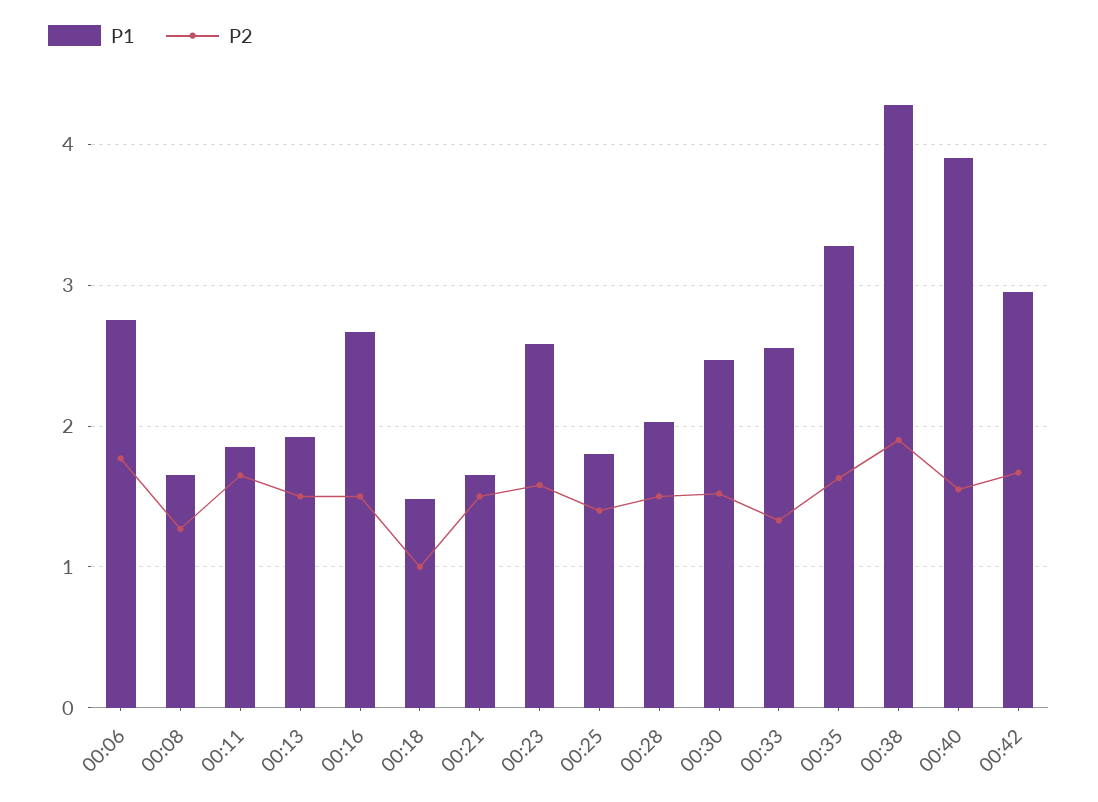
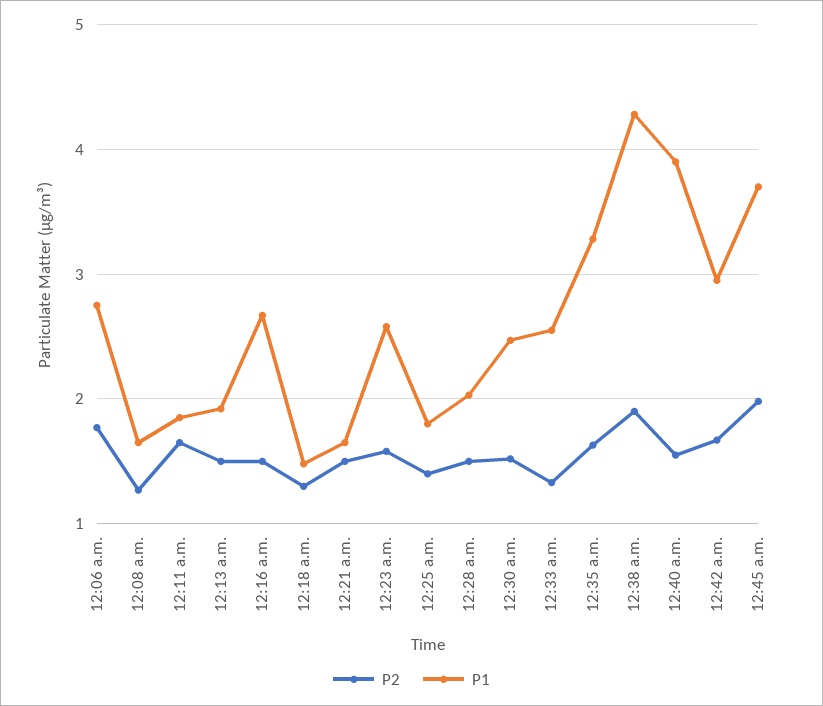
P2, 00:18: 1 -> 1.3
P2, 12:45 a.m.: none -> 2
P1, 12:45 a.m.: none -> 3.7

